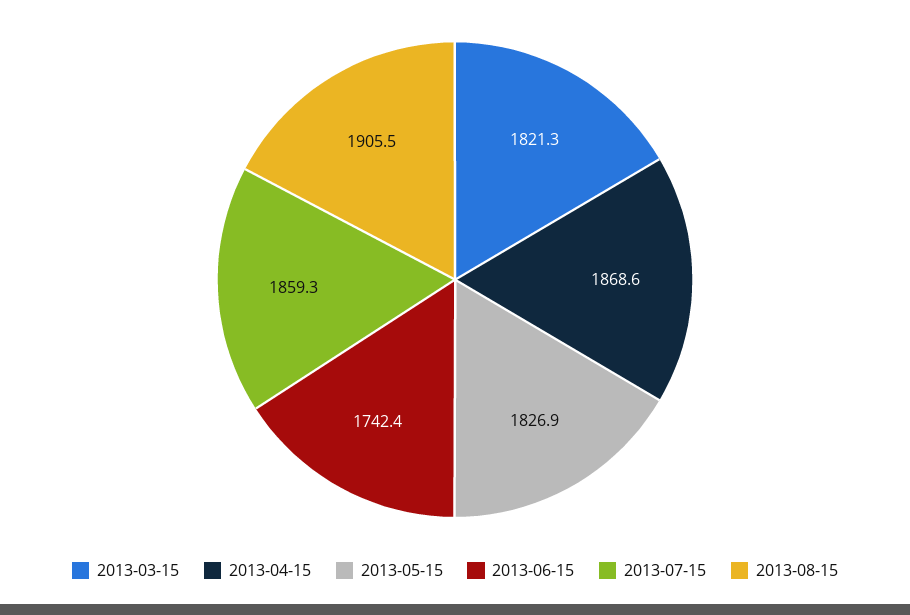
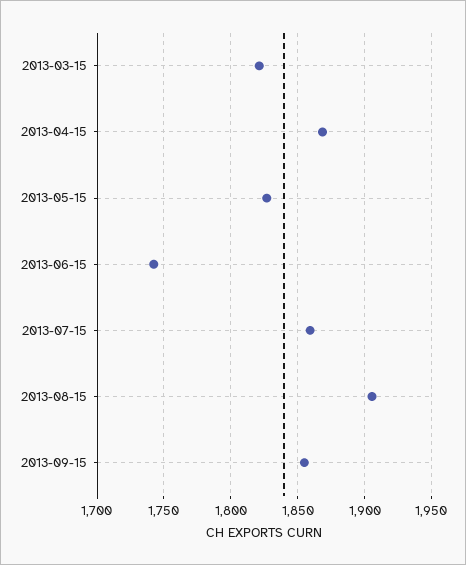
2013-09-15: none -> 1855

